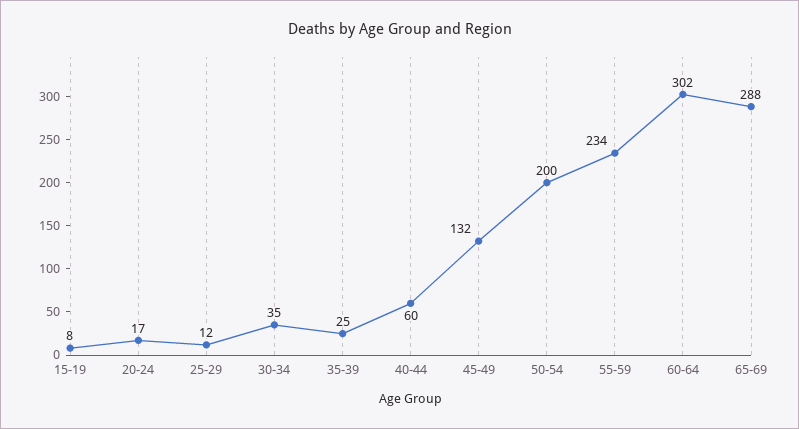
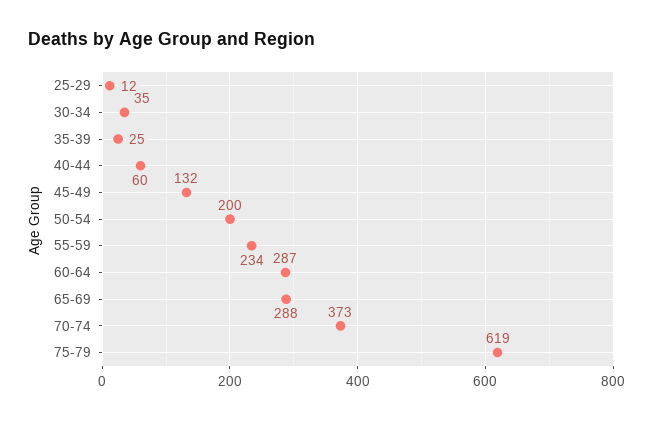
15-19: 8 -> none
20-24: 17 -> none
60-64: 302 -> 287
70-74: none -> 373
75-79: none -> 619

